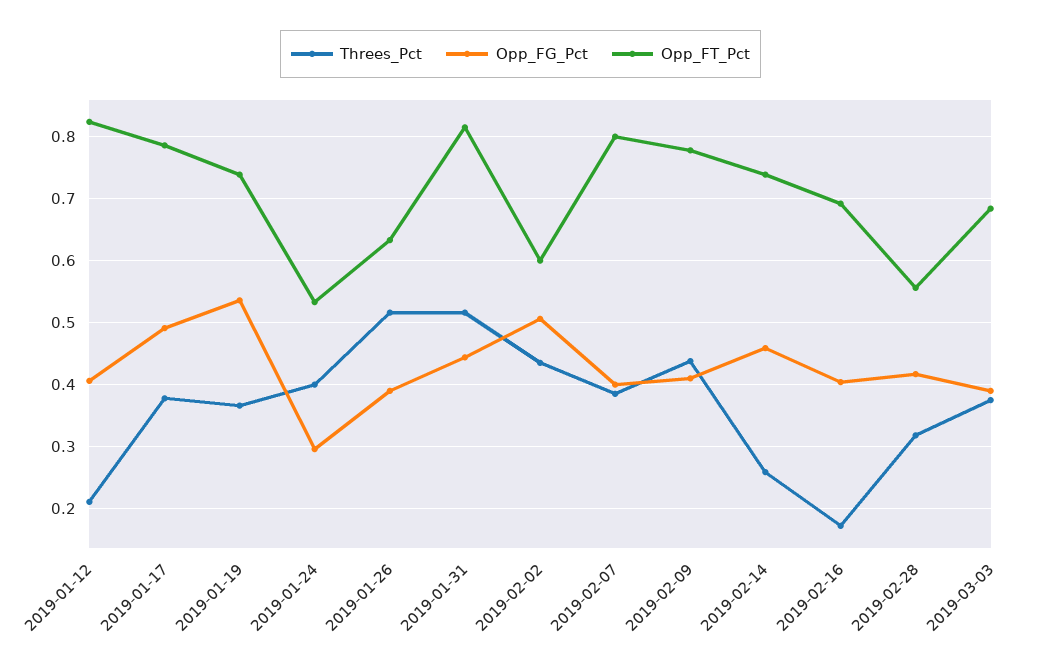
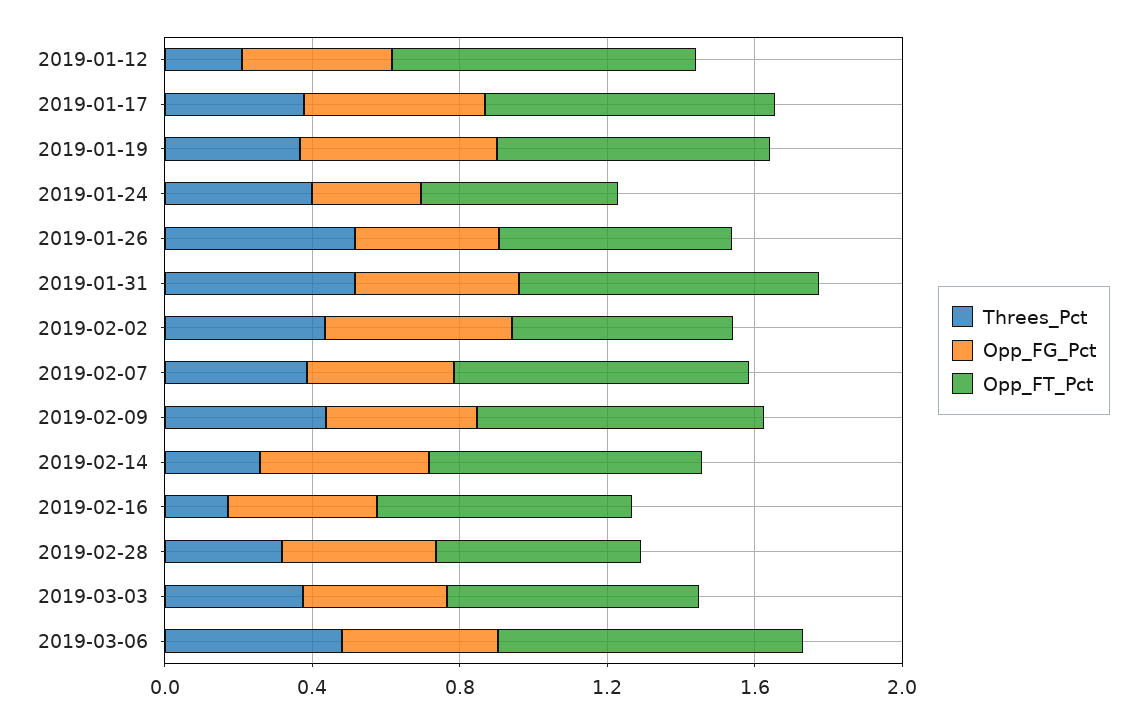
Threes_Pct, 2019-03-06: none -> 0.5
Opp_FG_Pct, 2019-03-06: none -> 0.4
Opp_FT_Pct, 2019-03-06: none -> 0.8

